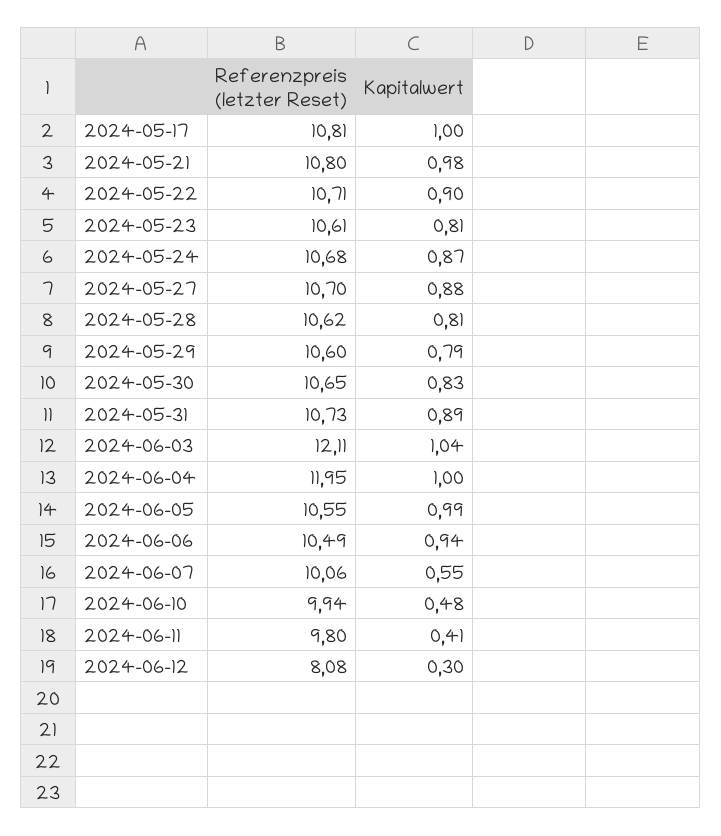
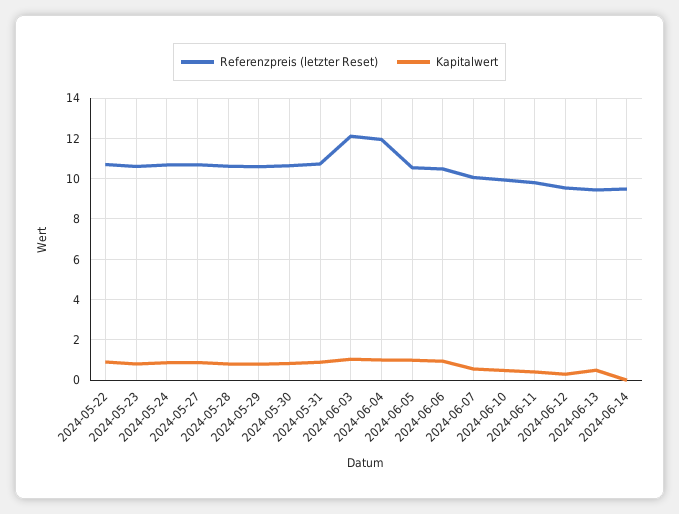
Referenzpreis (letzter Reset), 2024-05-17: 10.81 -> none
Kapitalwert, 2024-05-17: 1 -> none
Referenzpreis (letzter Reset), 2024-05-21: 10.8 -> none
Kapitalwert, 2024-05-21: 0.98 -> none
Referenzpreis (letzter Reset), 2024-06-12: 8.08 -> 9.5
Referenzpreis (letzter Reset), 2024-06-13: none -> 9.5
Kapitalwert, 2024-06-13: none -> 0.5
Referenzpreis (letzter Reset), 2024-06-14: none -> 9.5
Kapitalwert, 2024-06-14: none -> 0

